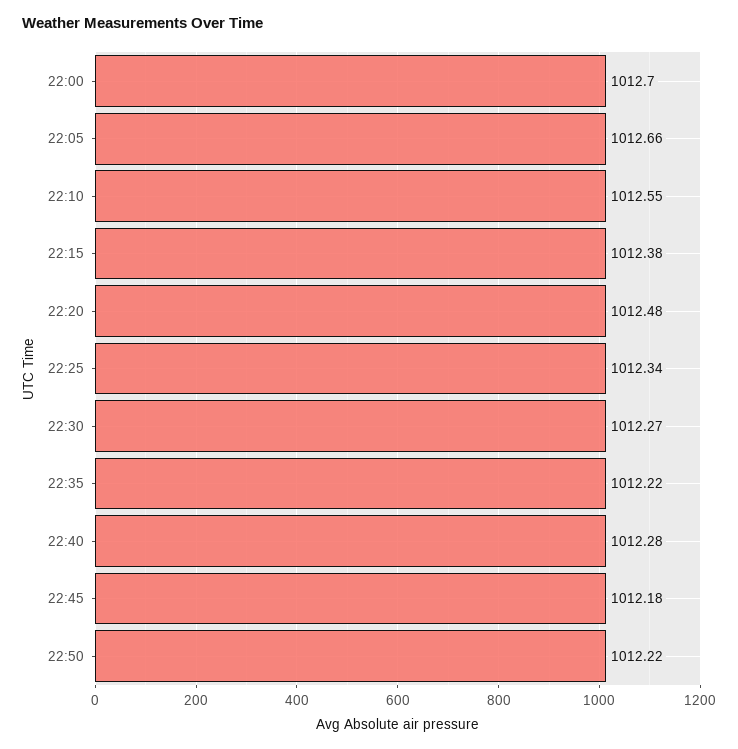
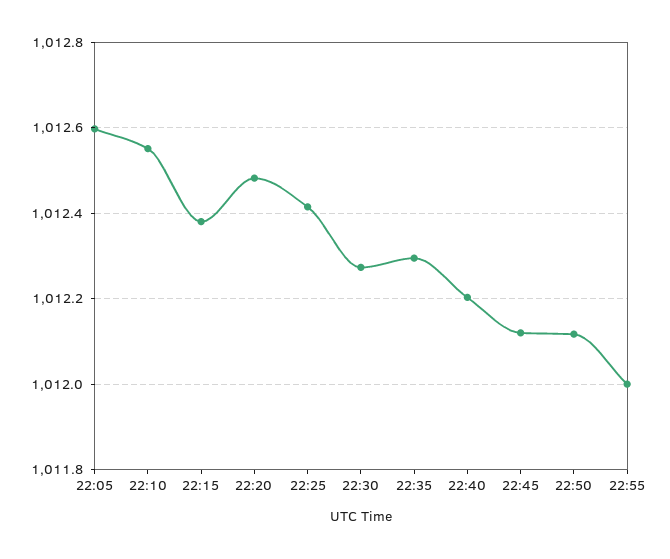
22:00: 1012.7 -> none
22:05: 1012.66 -> 1012.6
22:25: 1012.34 -> 1012.42
22:35: 1012.22 -> 1012.3
22:40: 1012.28 -> 1012.2
22:45: 1012.18 -> 1012.12
22:50: 1012.22 -> 1012.12
22:55: none -> 1012

